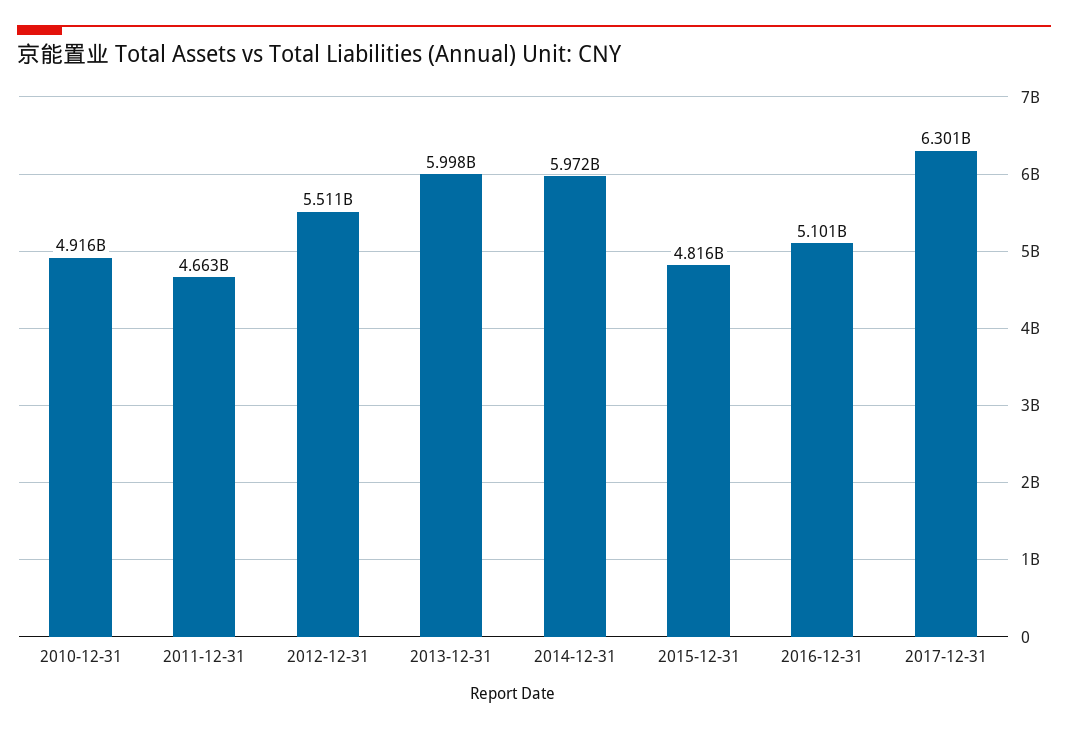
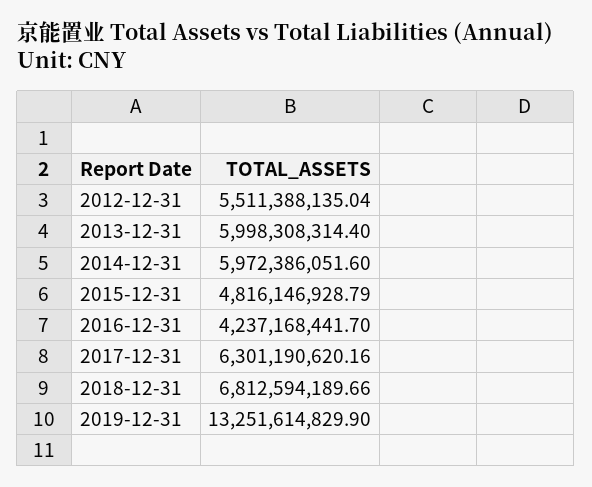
2010-12-31: 4916000000 -> none
2011-12-31: 4663000000 -> none
2016-12-31: 5101000000 -> 4237168441.7
2018-12-31: none -> 6812594189.66
2019-12-31: none -> 13251614829.9

